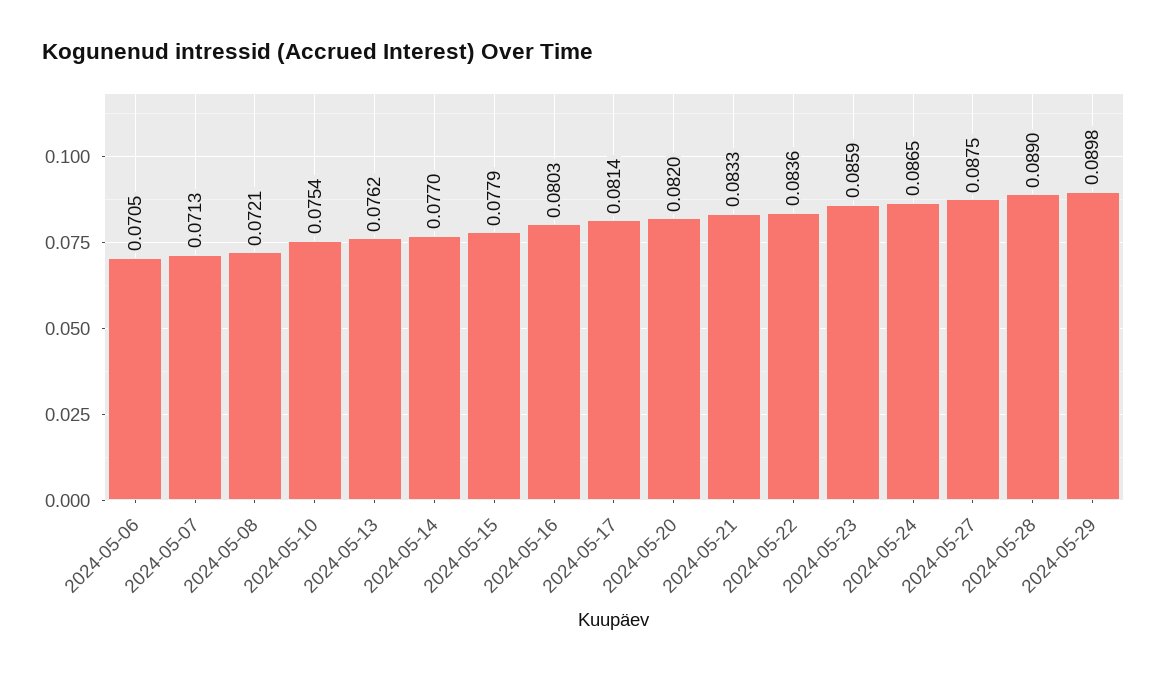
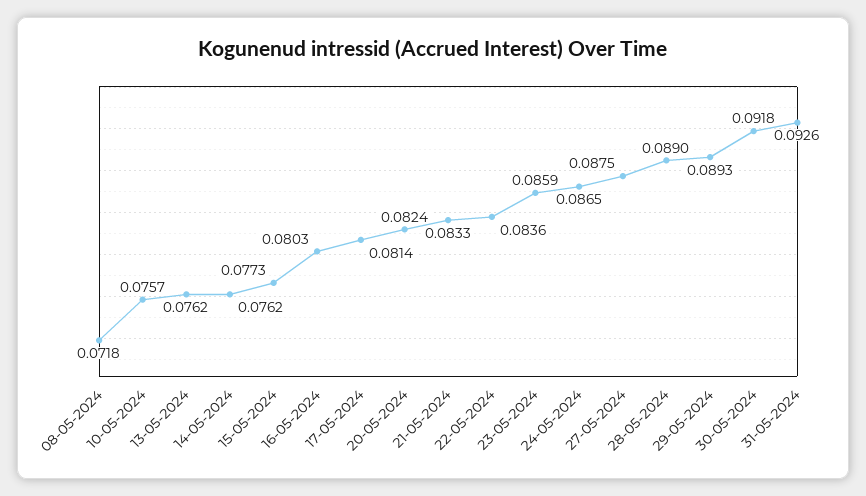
2024-05-06: 0.0705 -> none
2024-05-07: 0.0713 -> none
2024-05-08: 0.0721 -> 0.0718
2024-05-10: 0.0754 -> 0.0757
2024-05-14: 0.077 -> 0.0762
2024-05-15: 0.0779 -> 0.0773
2024-05-20: 0.082 -> 0.0824
2024-05-29: 0.0898 -> 0.0893
30-05-2024: none -> 0.0918
31-05-2024: none -> 0.0926

